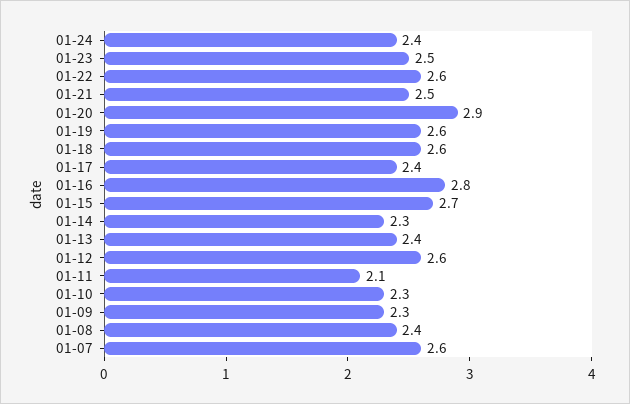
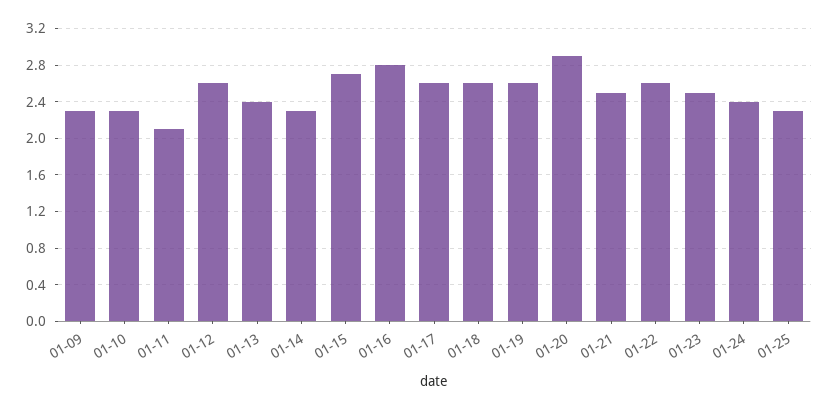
01-17: 2.4 -> 2.6
01-08: 2.4 -> none
01-07: 2.6 -> none
01-25: none -> 2.3

